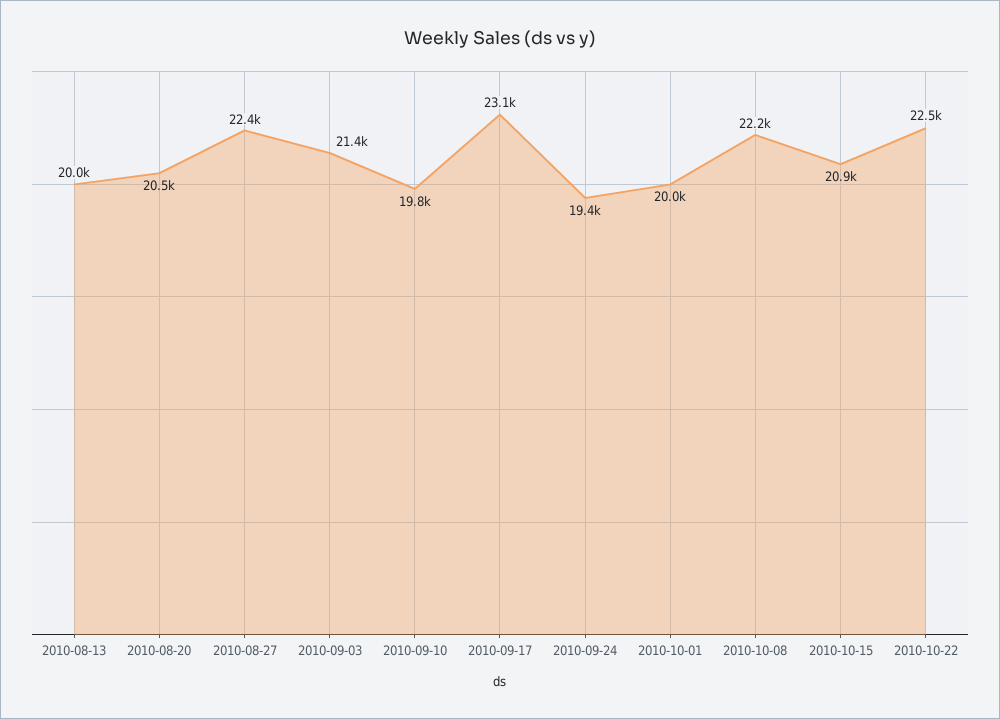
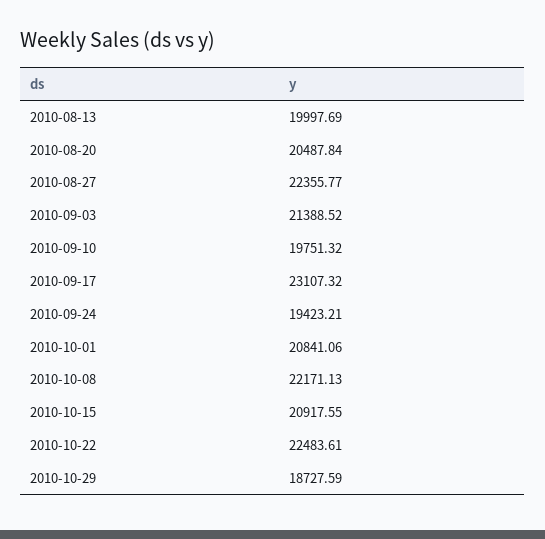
2010-10-01: 20000 -> 20841.06
2010-10-29: none -> 18727.59

